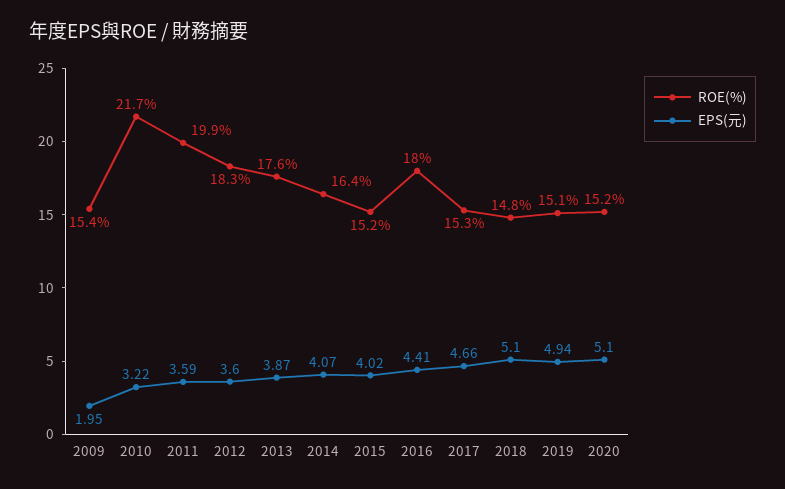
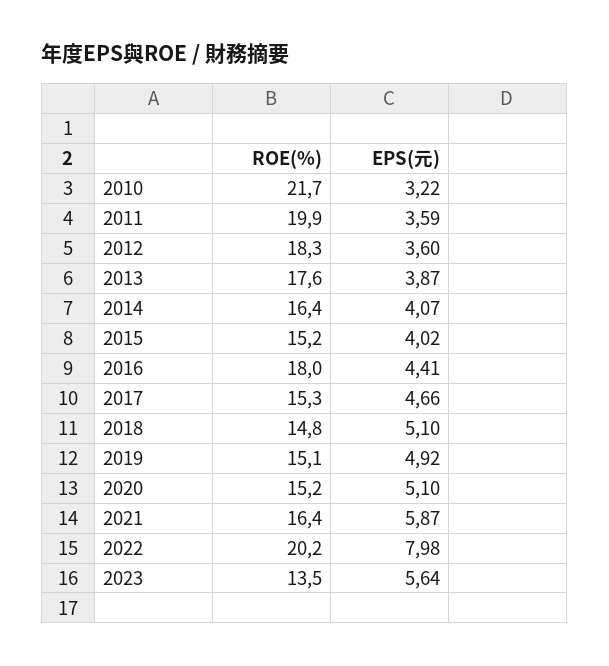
ROE(%), 2009: 15.4 -> none
EPS(元), 2009: 1.95 -> none
EPS(元), 2019: 4.94 -> 4.92
ROE(%), 2021: none -> 16.4
EPS(元), 2021: none -> 5.87
ROE(%), 2022: none -> 20.2
EPS(元), 2022: none -> 7.98
ROE(%), 2023: none -> 13.5
EPS(元), 2023: none -> 5.64

